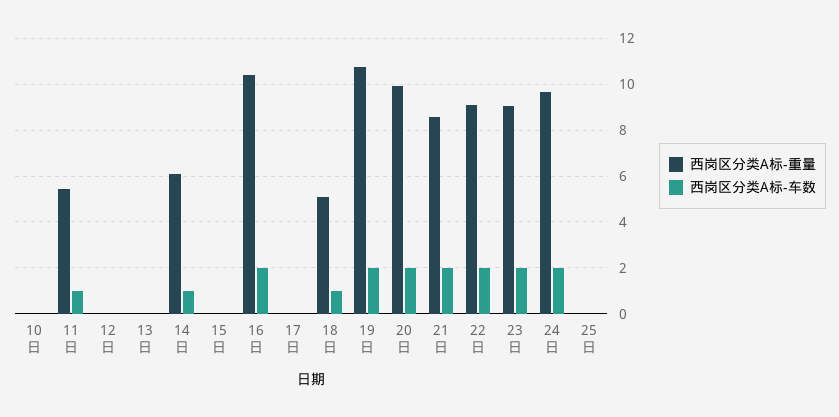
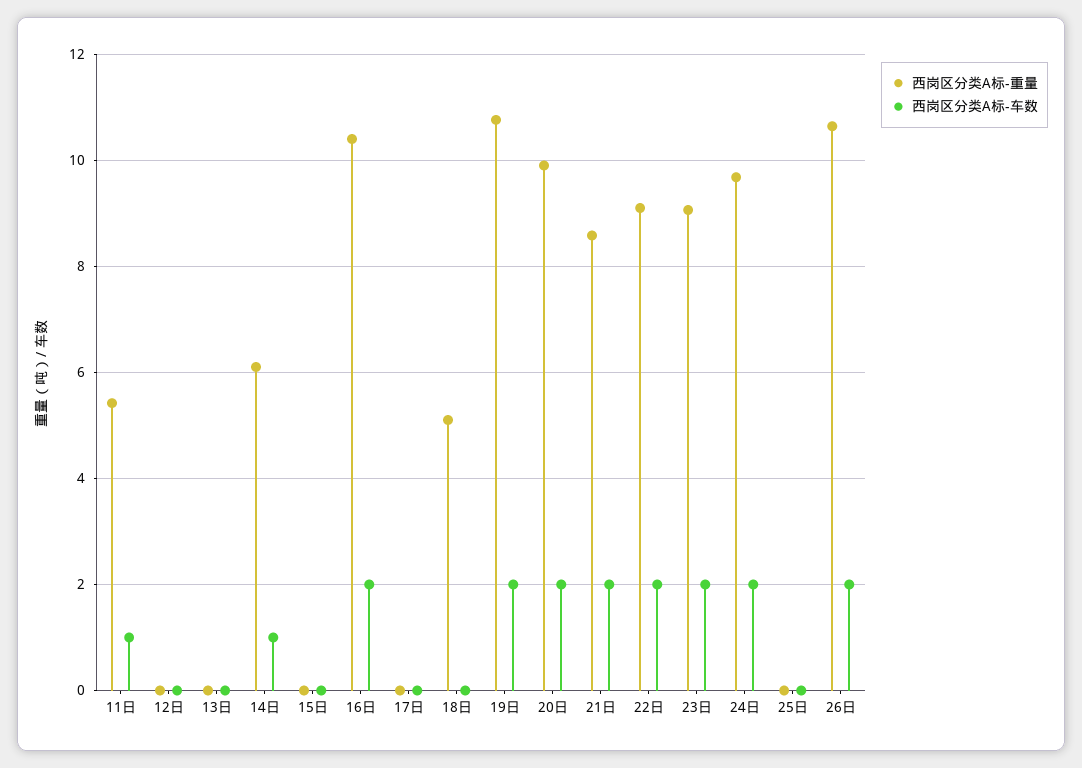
西岗区分类A标-重量, 10日: 0 -> none
西岗区分类A标-车数, 10日: 0 -> none
西岗区分类A标-车数, 18日: 1 -> 0
西岗区分类A标-重量, 26日: none -> 10.6
西岗区分类A标-车数, 26日: none -> 2

